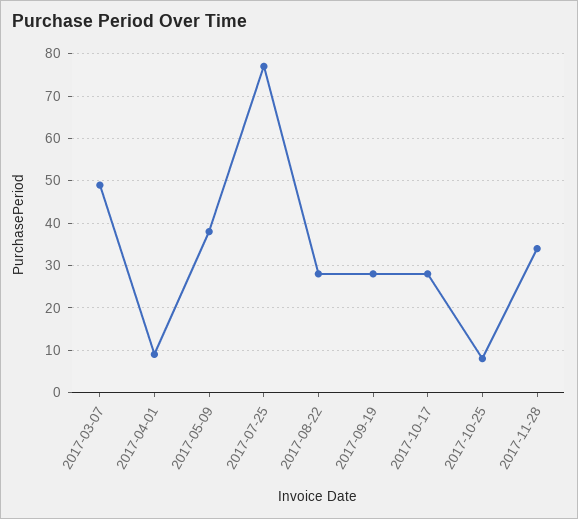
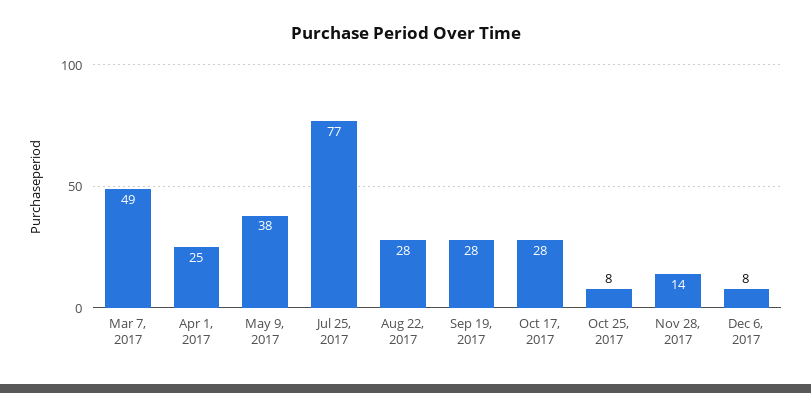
2017-04-01: 10 -> 25
2017-11-28: 35 -> 14
Dec 6, 2017: none -> 8

